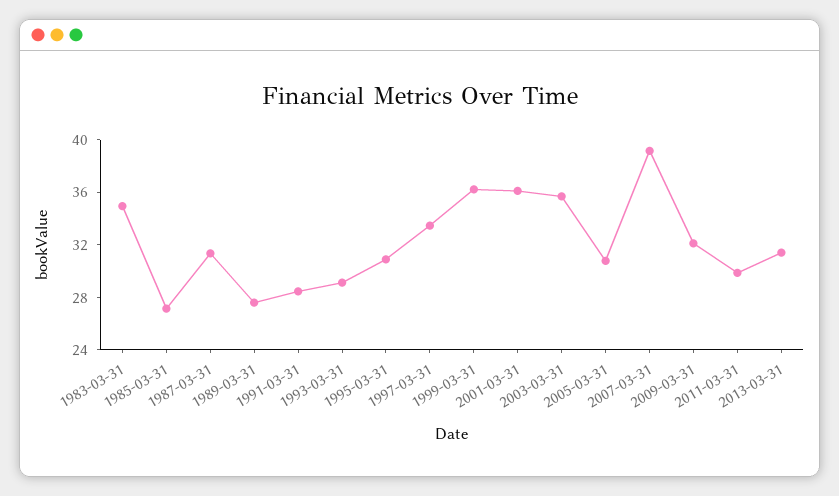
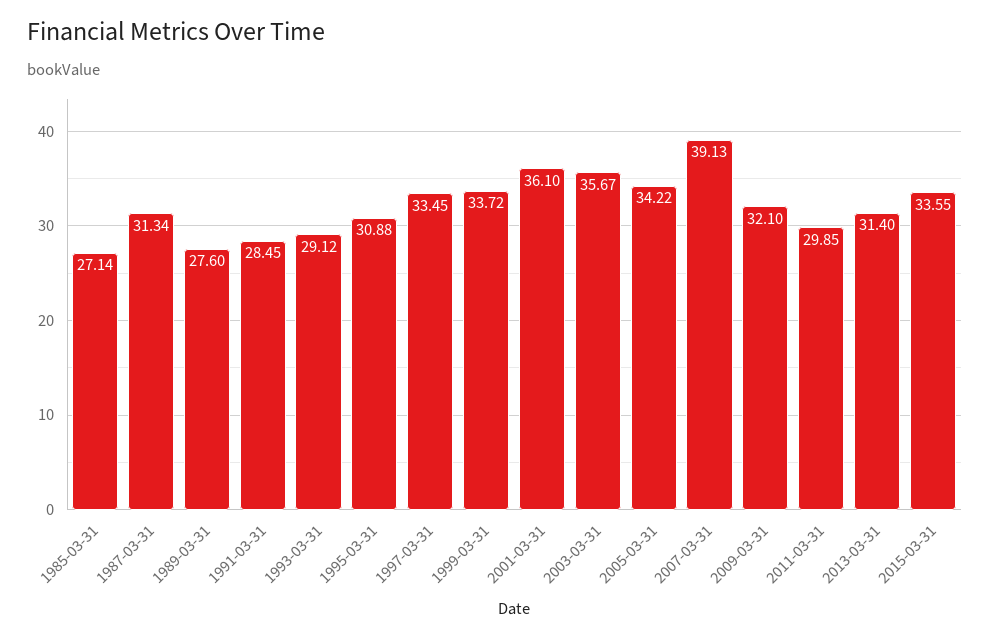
1983-03-31: 35 -> none
1999-03-31: 36 -> 33.72
2005-03-31: 31 -> 34.22
2015-03-31: none -> 33.55

